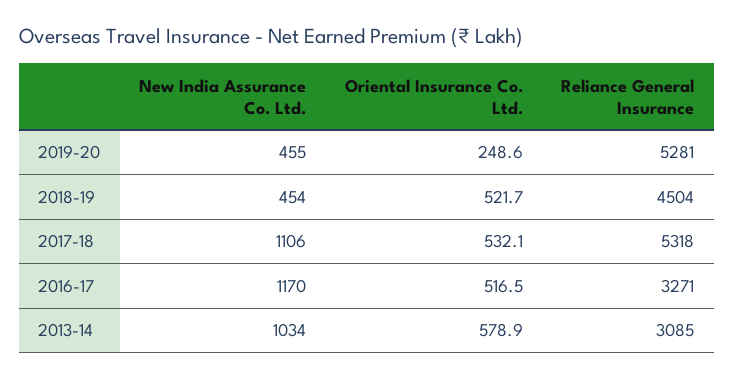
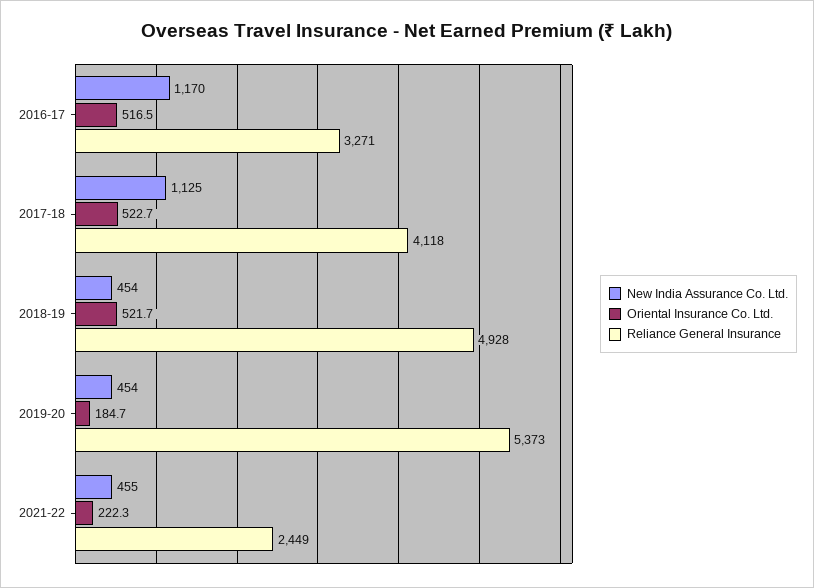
New India Assurance Co. Ltd., 2019-20: 455 -> 454
Oriental Insurance Co. Ltd., 2019-20: 248.6 -> 184.7
Reliance General Insurance, 2019-20: 5281 -> 5373
Reliance General Insurance, 2018-19: 4504 -> 4928
New India Assurance Co. Ltd., 2017-18: 1106 -> 1125
Oriental Insurance Co. Ltd., 2017-18: 532.1 -> 522.7
Reliance General Insurance, 2017-18: 5318 -> 4118
New India Assurance Co. Ltd., 2013-14: 1034 -> none
Oriental Insurance Co. Ltd., 2013-14: 578.9 -> none
Reliance General Insurance, 2013-14: 3085 -> none
New India Assurance Co. Ltd., 2021-22: none -> 455
Oriental Insurance Co. Ltd., 2021-22: none -> 222.3
Reliance General Insurance, 2021-22: none -> 2449

